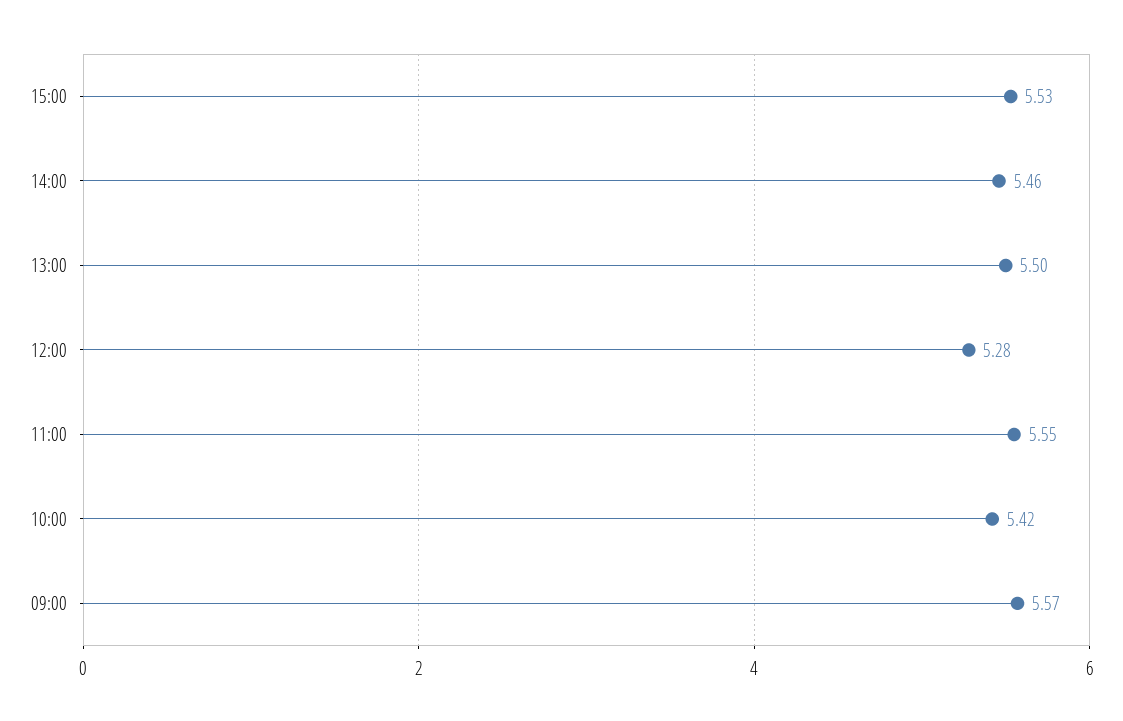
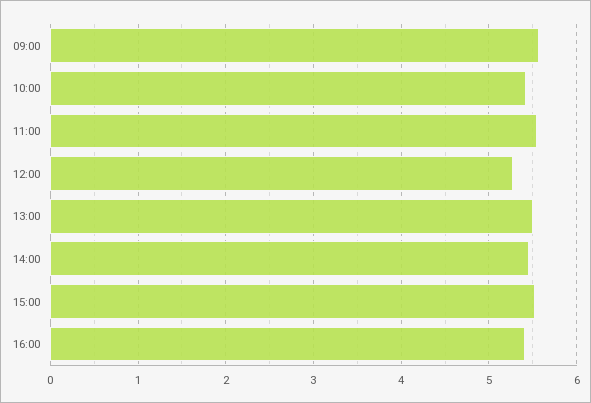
16:00: none -> 5.4

